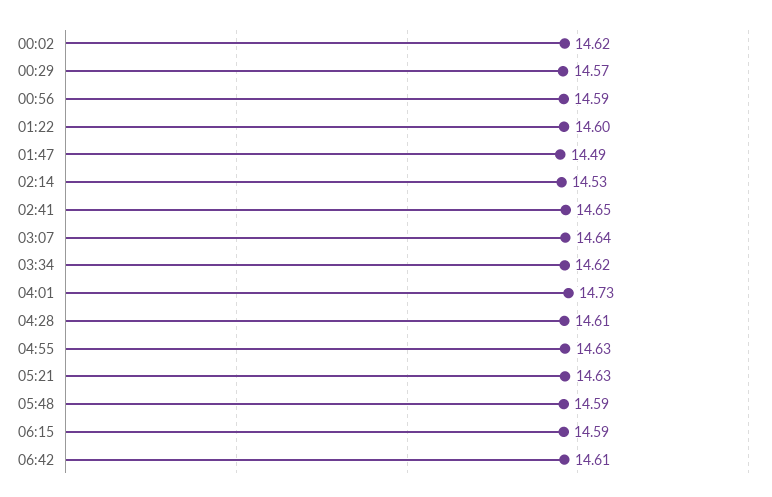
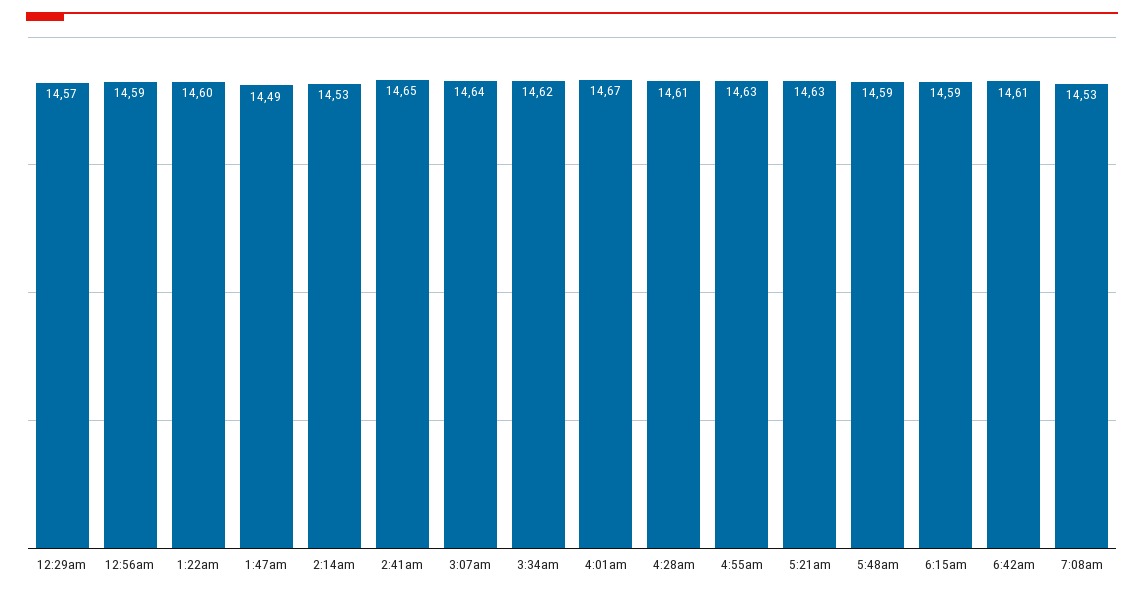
00:02: 14.62 -> none
04:01: 14.73 -> 14.67
7:08am: none -> 14.53

